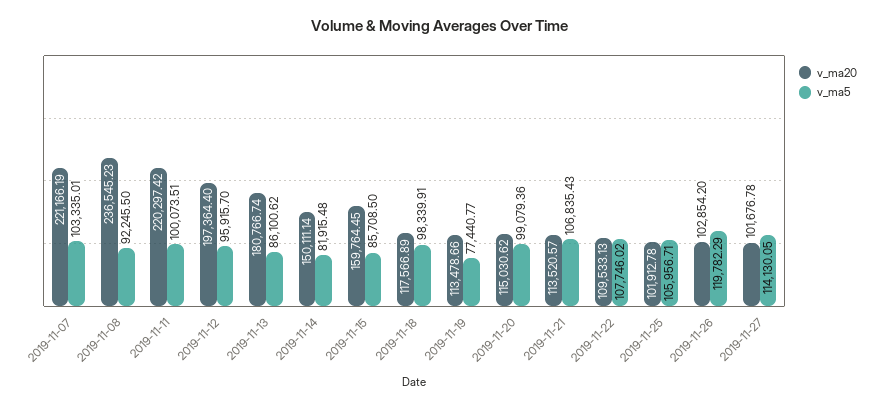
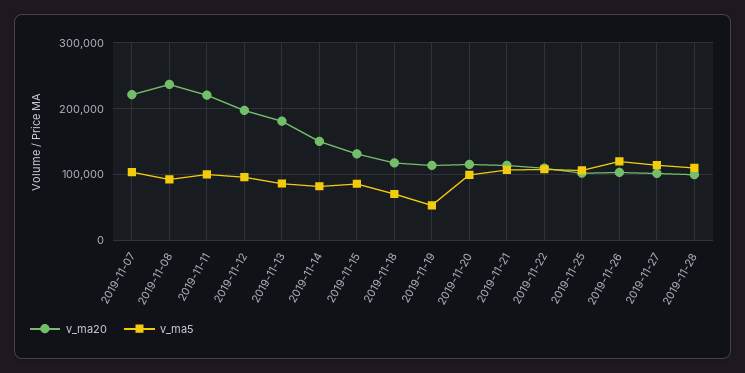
v_ma20, 2019-11-15: 159764.45 -> 130000
v_ma5, 2019-11-18: 98339.91 -> 70000
v_ma5, 2019-11-19: 77440.77 -> 50000
v_ma20, 2019-11-28: none -> 100000
v_ma5, 2019-11-28: none -> 110000

